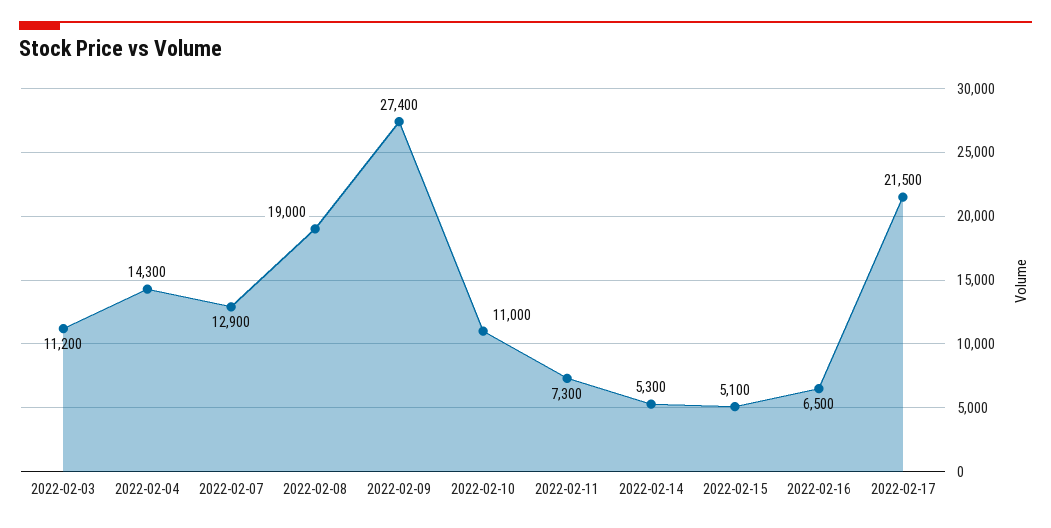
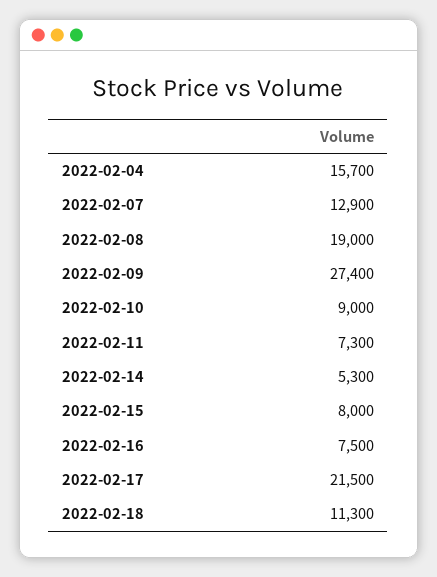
2022-02-03: 11200 -> none
2022-02-04: 14300 -> 15700
2022-02-10: 11000 -> 9000
2022-02-15: 5100 -> 8000
2022-02-16: 6500 -> 7500
2022-02-18: none -> 11300

